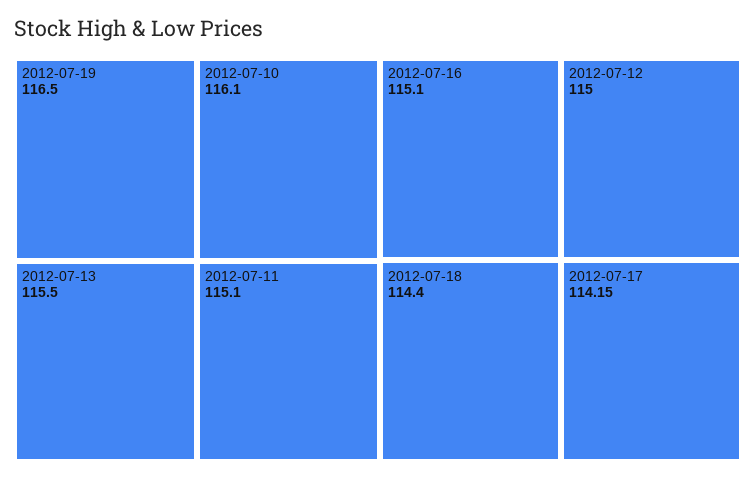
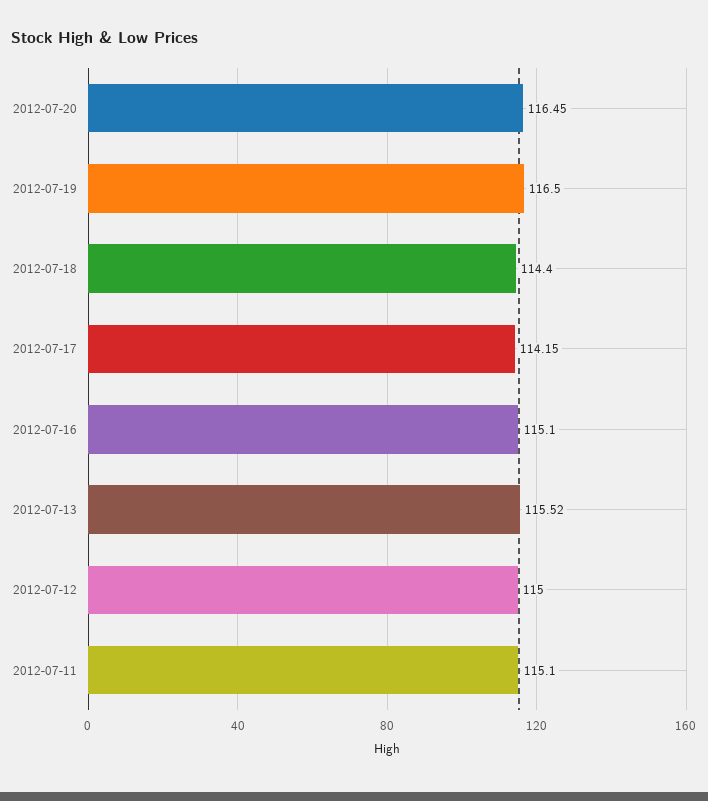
2012-07-10: 116.1 -> none
2012-07-13: 115.5 -> 115.52
2012-07-20: none -> 116.45

